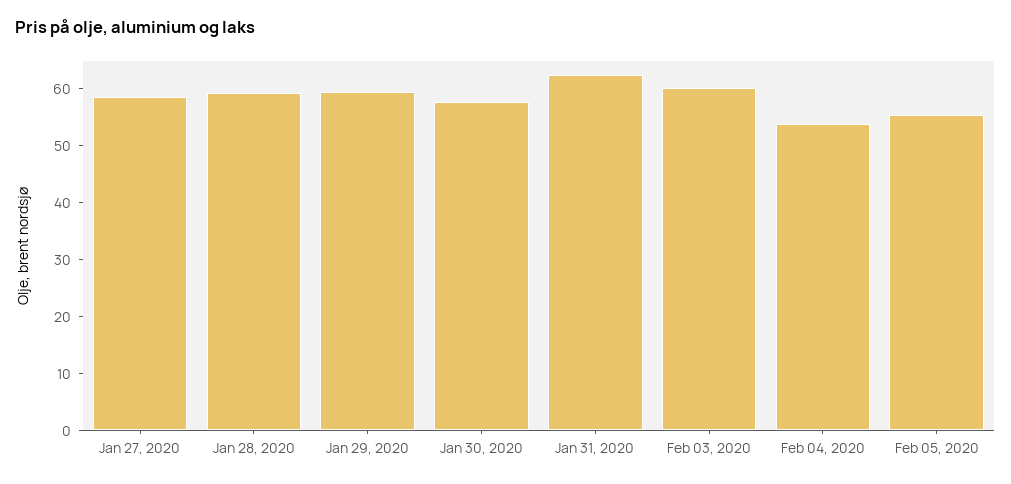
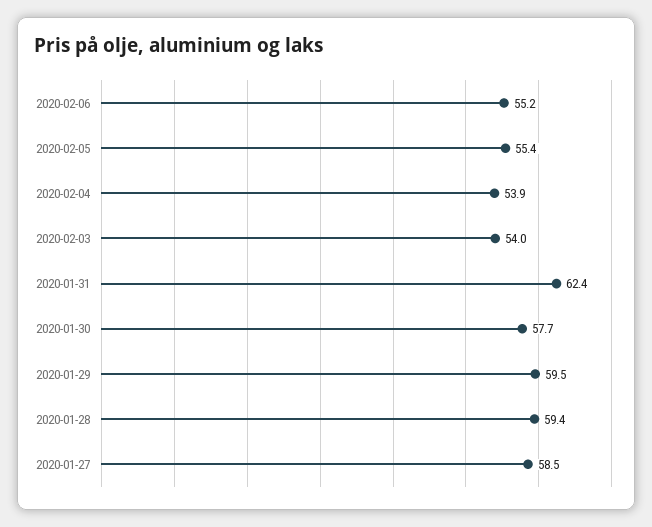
Feb 03, 2020: 60 -> 54
2020-02-06: none -> 55.2

